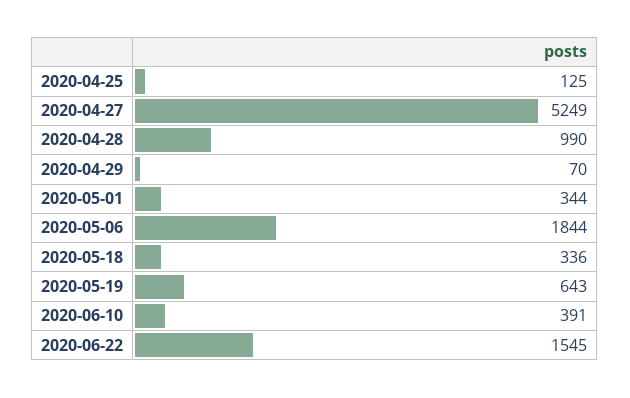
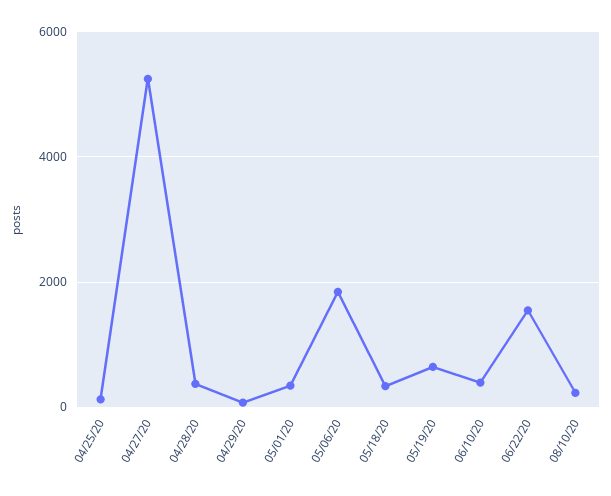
2020-04-28: 990 -> 400
08/10/20: none -> 200

